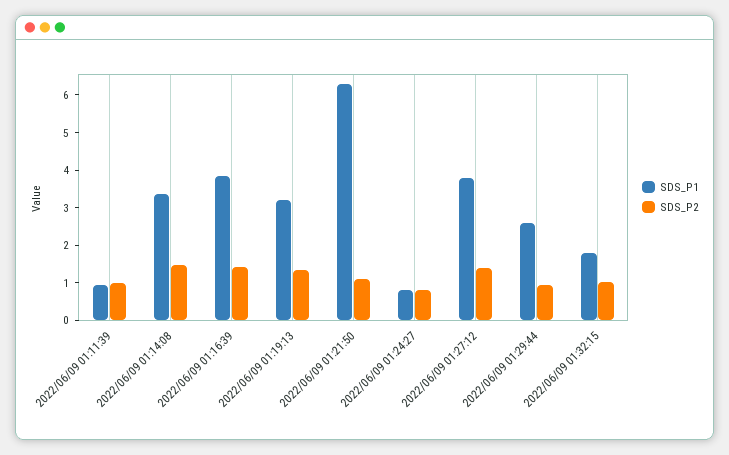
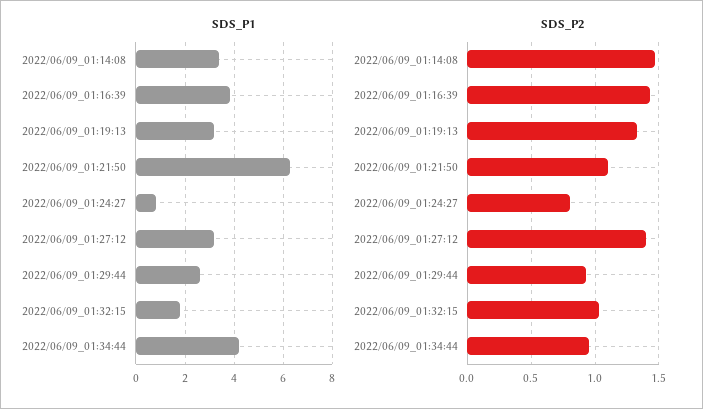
SDS_P1, 2022/06/09 01:11:39: 1 -> none
SDS_P2, 2022/06/09 01:11:39: 1 -> none
SDS_P1, 2022/06/09 01:27:12: 3.75 -> 3.25
SDS_P1, 2022/06/09_01:34:44: none -> 4.25
SDS_P2, 2022/06/09_01:34:44: none -> 0.95

